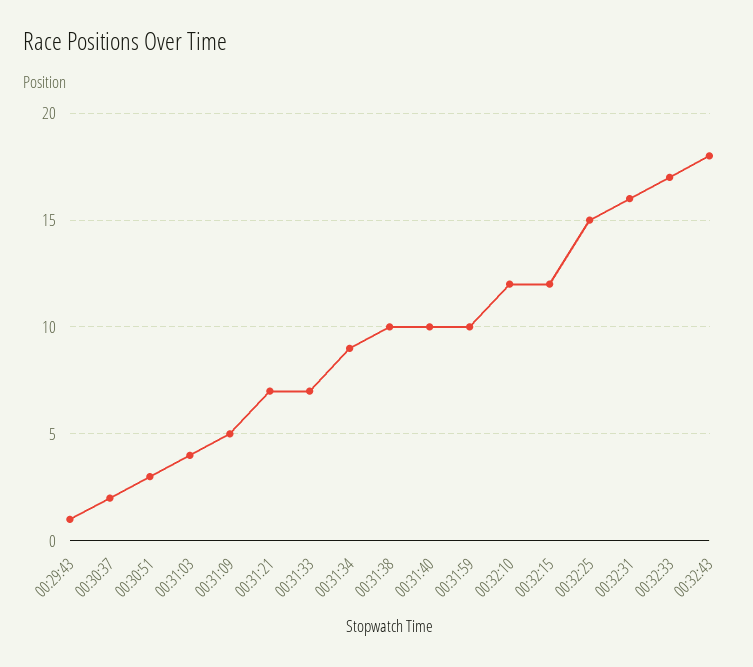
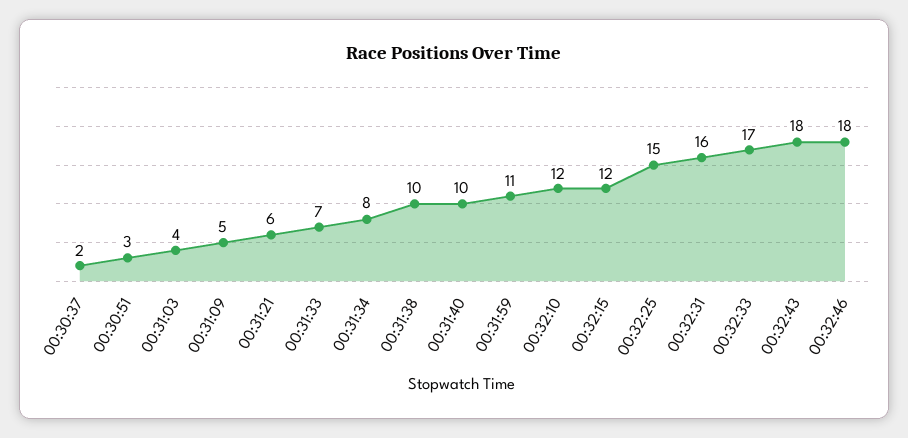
00:29:43: 1 -> none
00:31:21: 7 -> 6
00:31:34: 9 -> 8
00:31:59: 10 -> 11
00:32:46: none -> 18

